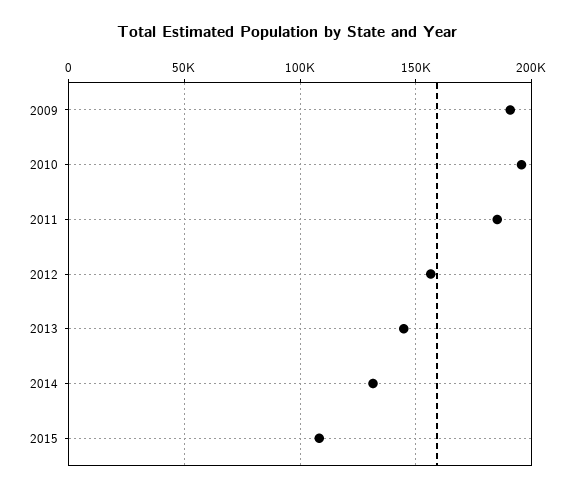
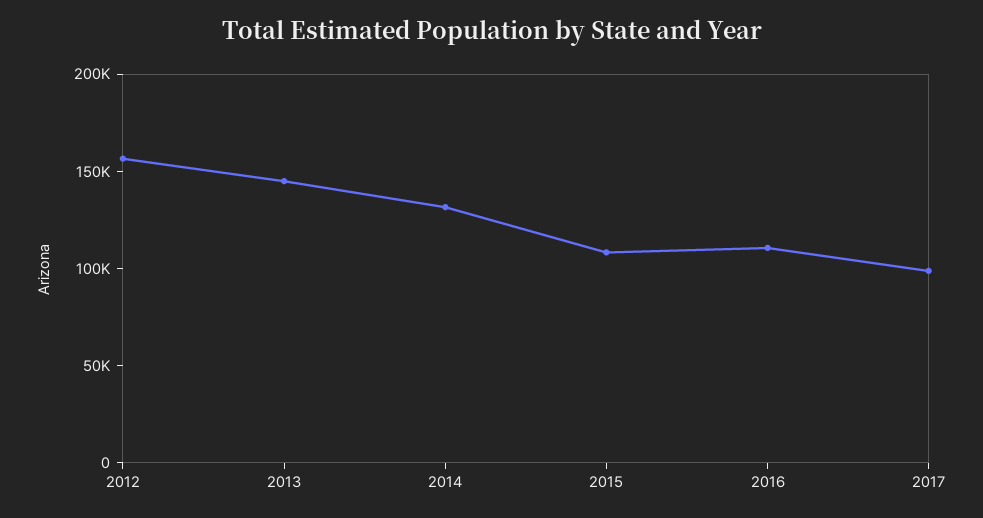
2009: 190000 -> none
2010: 195000 -> none
2011: 185000 -> none
2016: none -> 110000
2017: none -> 100000

